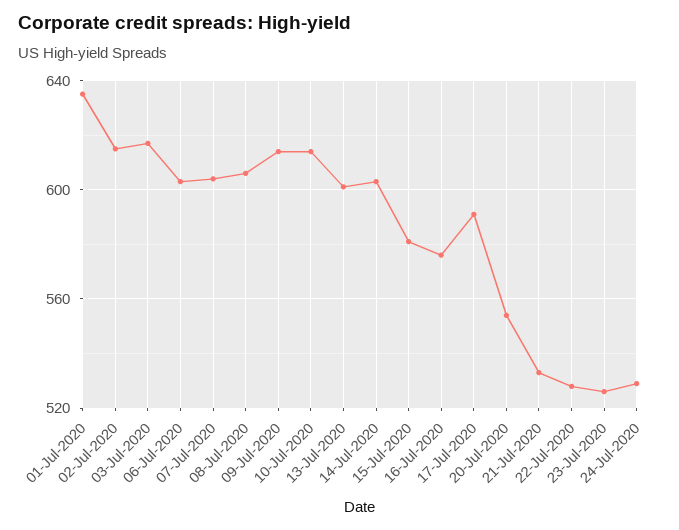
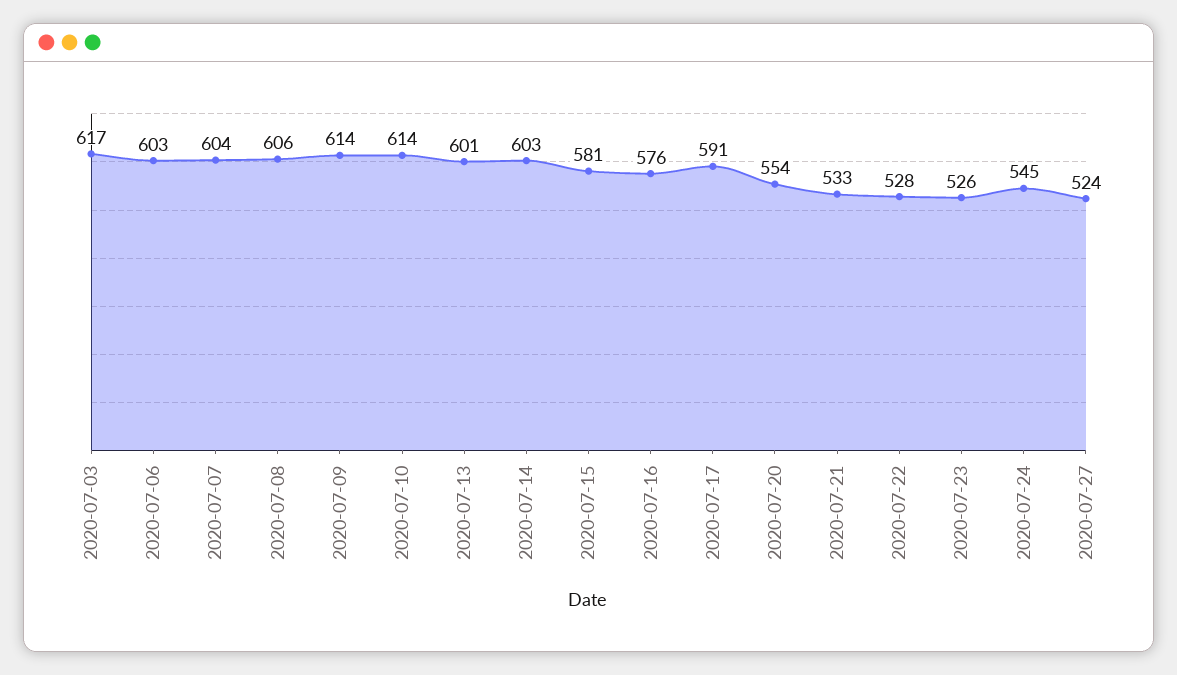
01-Jul-2020: 635 -> none
02-Jul-2020: 615 -> none
24-Jul-2020: 530 -> 545
2020-07-27: none -> 524

